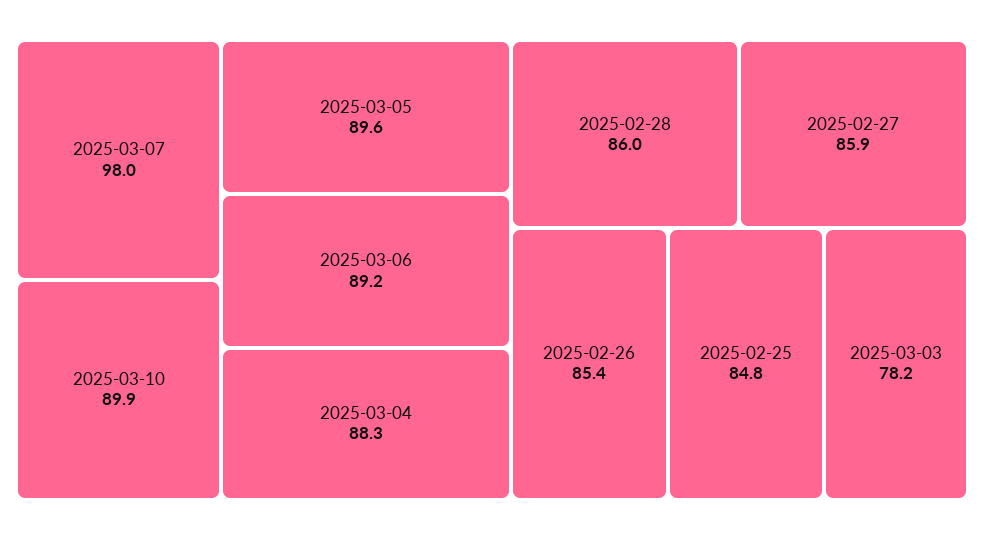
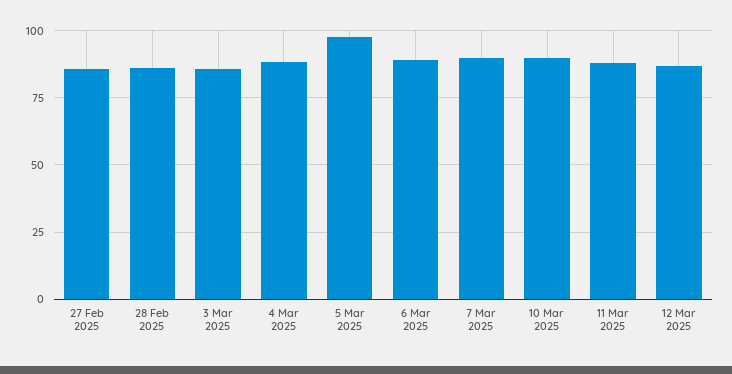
2025-03-07: 98 -> 90
2025-03-05: 89.6 -> 97.5
2025-02-26: 85.4 -> none
2025-02-25: 84.8 -> none
2025-03-03: 78.2 -> 85
11 Mar 2025: none -> 87.5
12 Mar 2025: none -> 87.5

